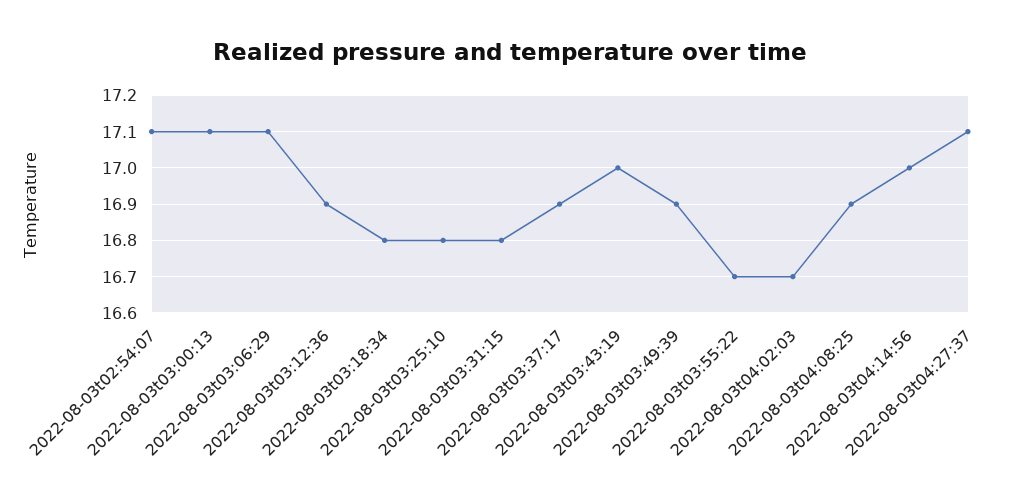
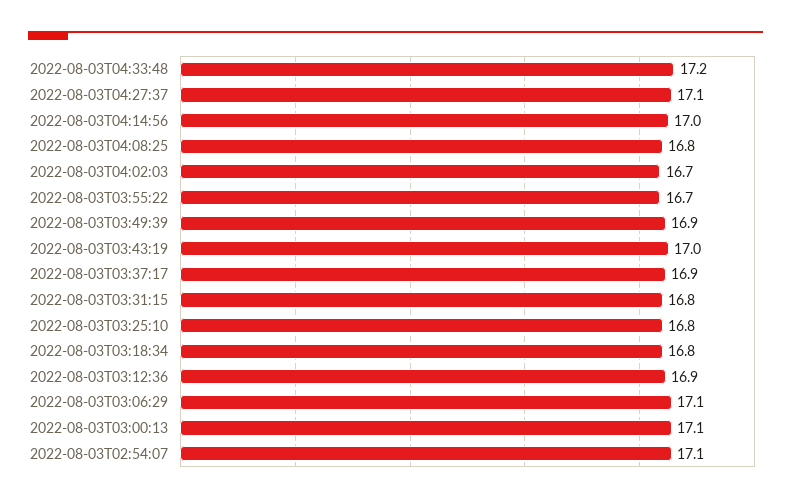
2022-08-03t04:08:25: 16.9 -> 16.8
2022-08-03T04:33:48: none -> 17.2

